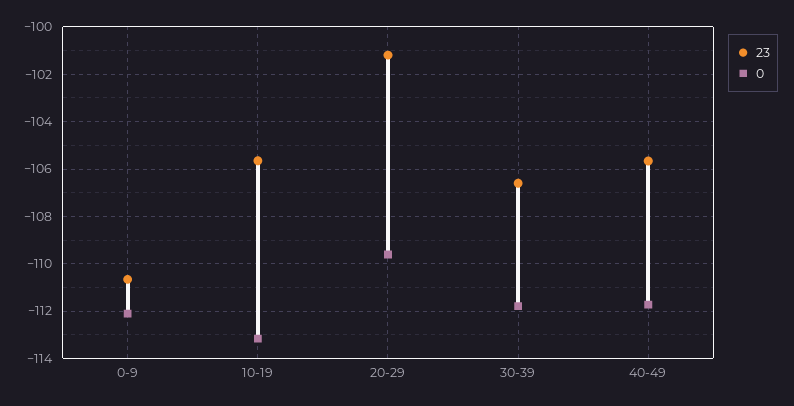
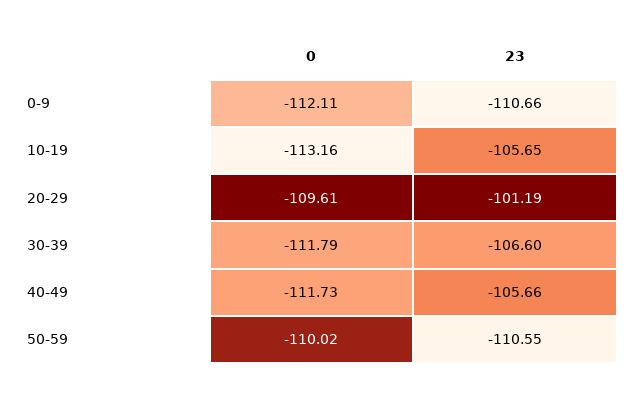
0, 50-59: none -> -110.02
23, 50-59: none -> -110.55

